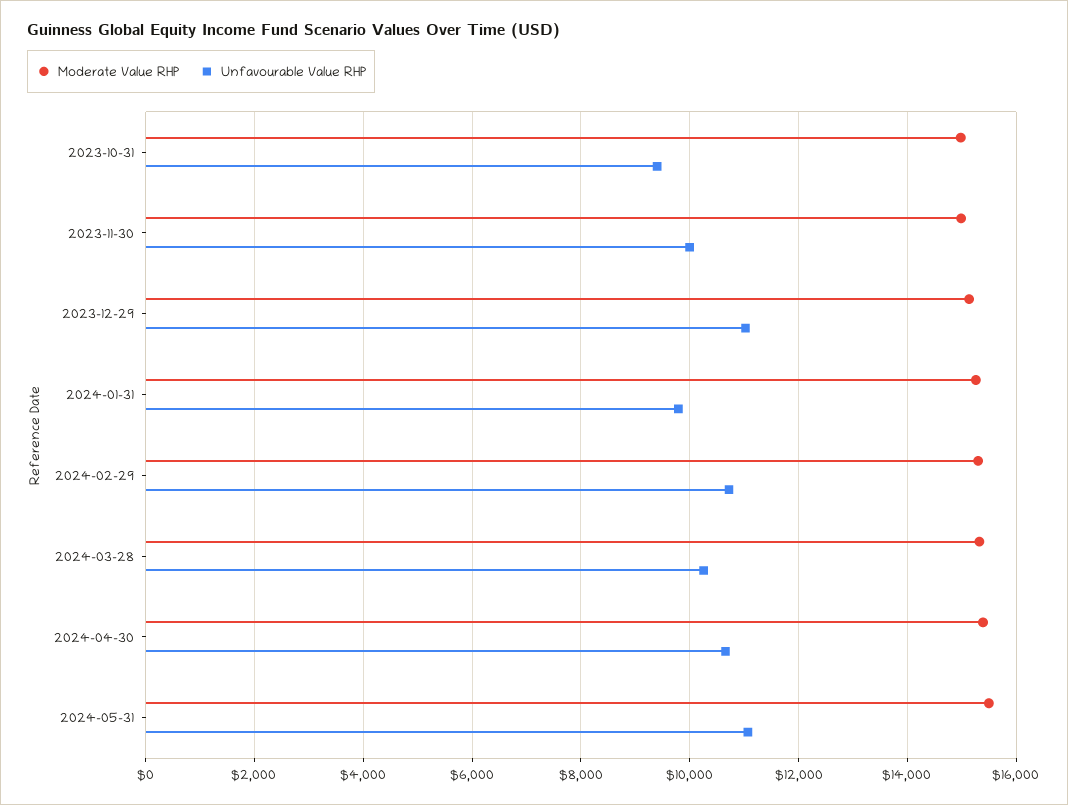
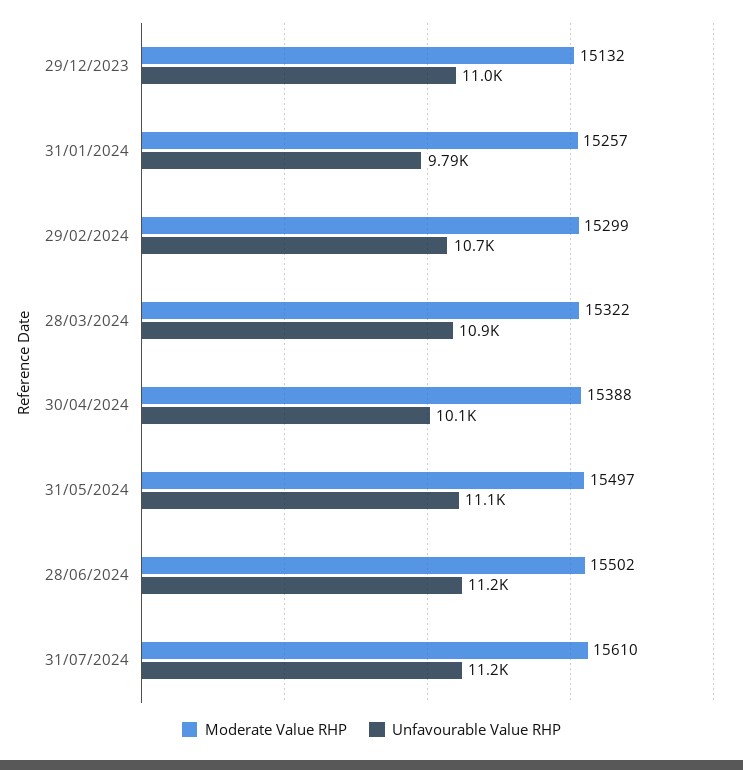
Moderate Value RHP, 2023-10-31: 15000 -> none
Unfavourable Value RHP, 2023-10-31: 9400 -> none
Moderate Value RHP, 2023-11-30: 15000 -> none
Unfavourable Value RHP, 2023-11-30: 10000 -> none
Unfavourable Value RHP, 2024-03-28: 10200 -> 10900
Unfavourable Value RHP, 2024-04-30: 10600 -> 10100
Moderate Value RHP, 28/06/2024: none -> 15502
Unfavourable Value RHP, 28/06/2024: none -> 11200
Moderate Value RHP, 31/07/2024: none -> 15610
Unfavourable Value RHP, 31/07/2024: none -> 11200

